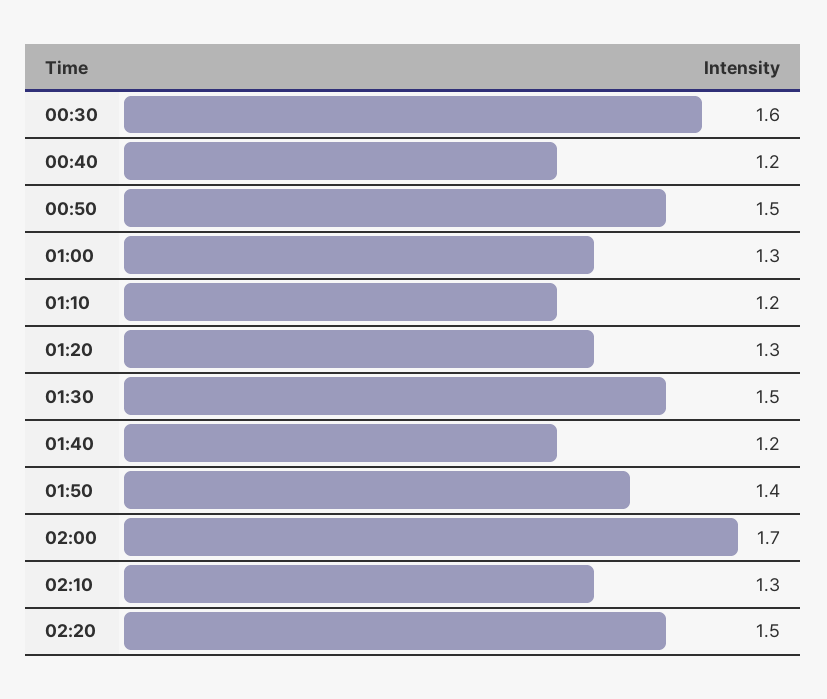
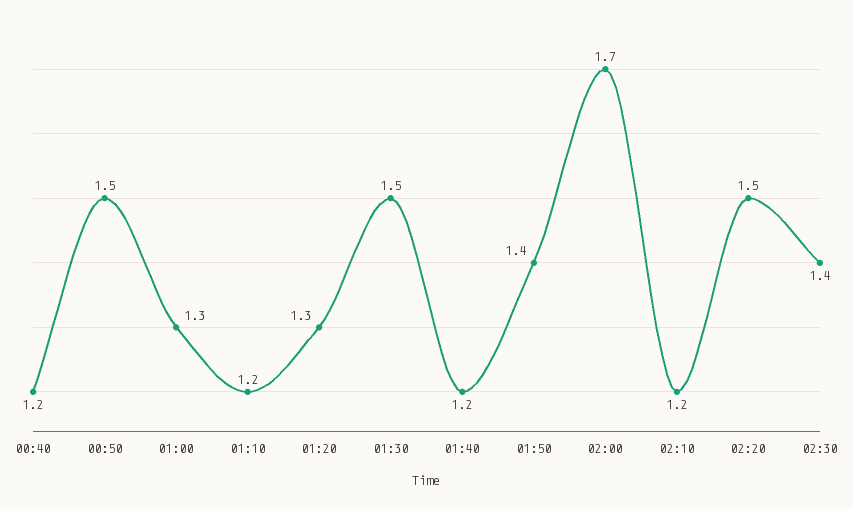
00:30: 1.6 -> none
02:10: 1.3 -> 1.2
02:30: none -> 1.4

